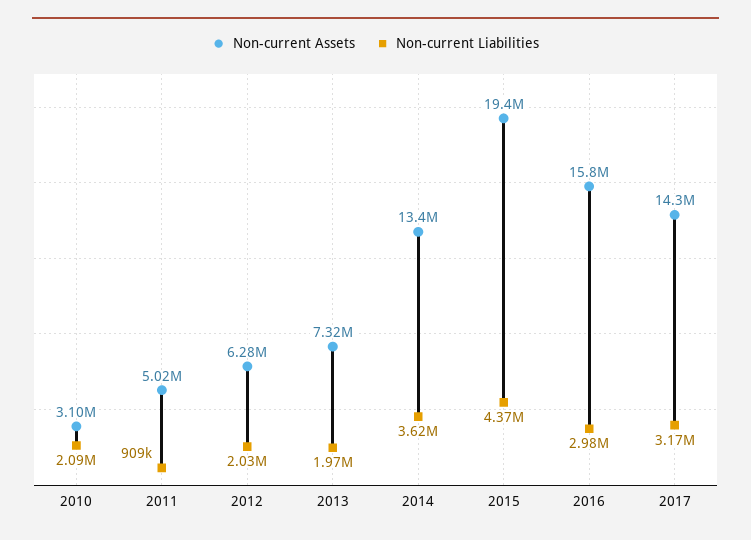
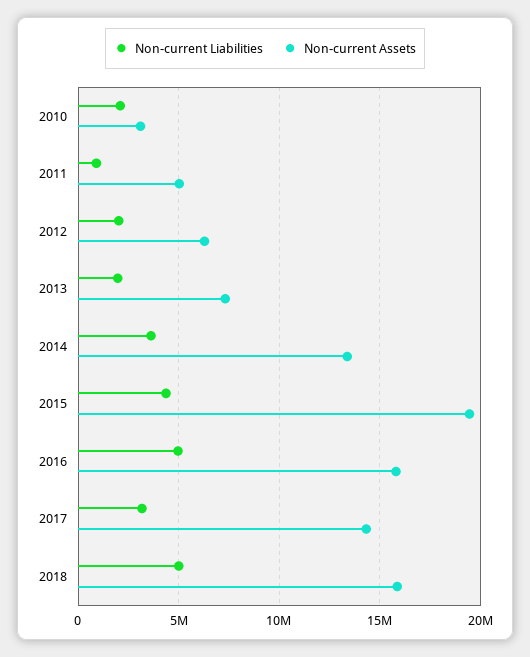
Non-current Liabilities, 2016: 2980000 -> 5000000
Non-current Liabilities, 2018: none -> 5000000
Non-current Assets, 2018: none -> 16000000

